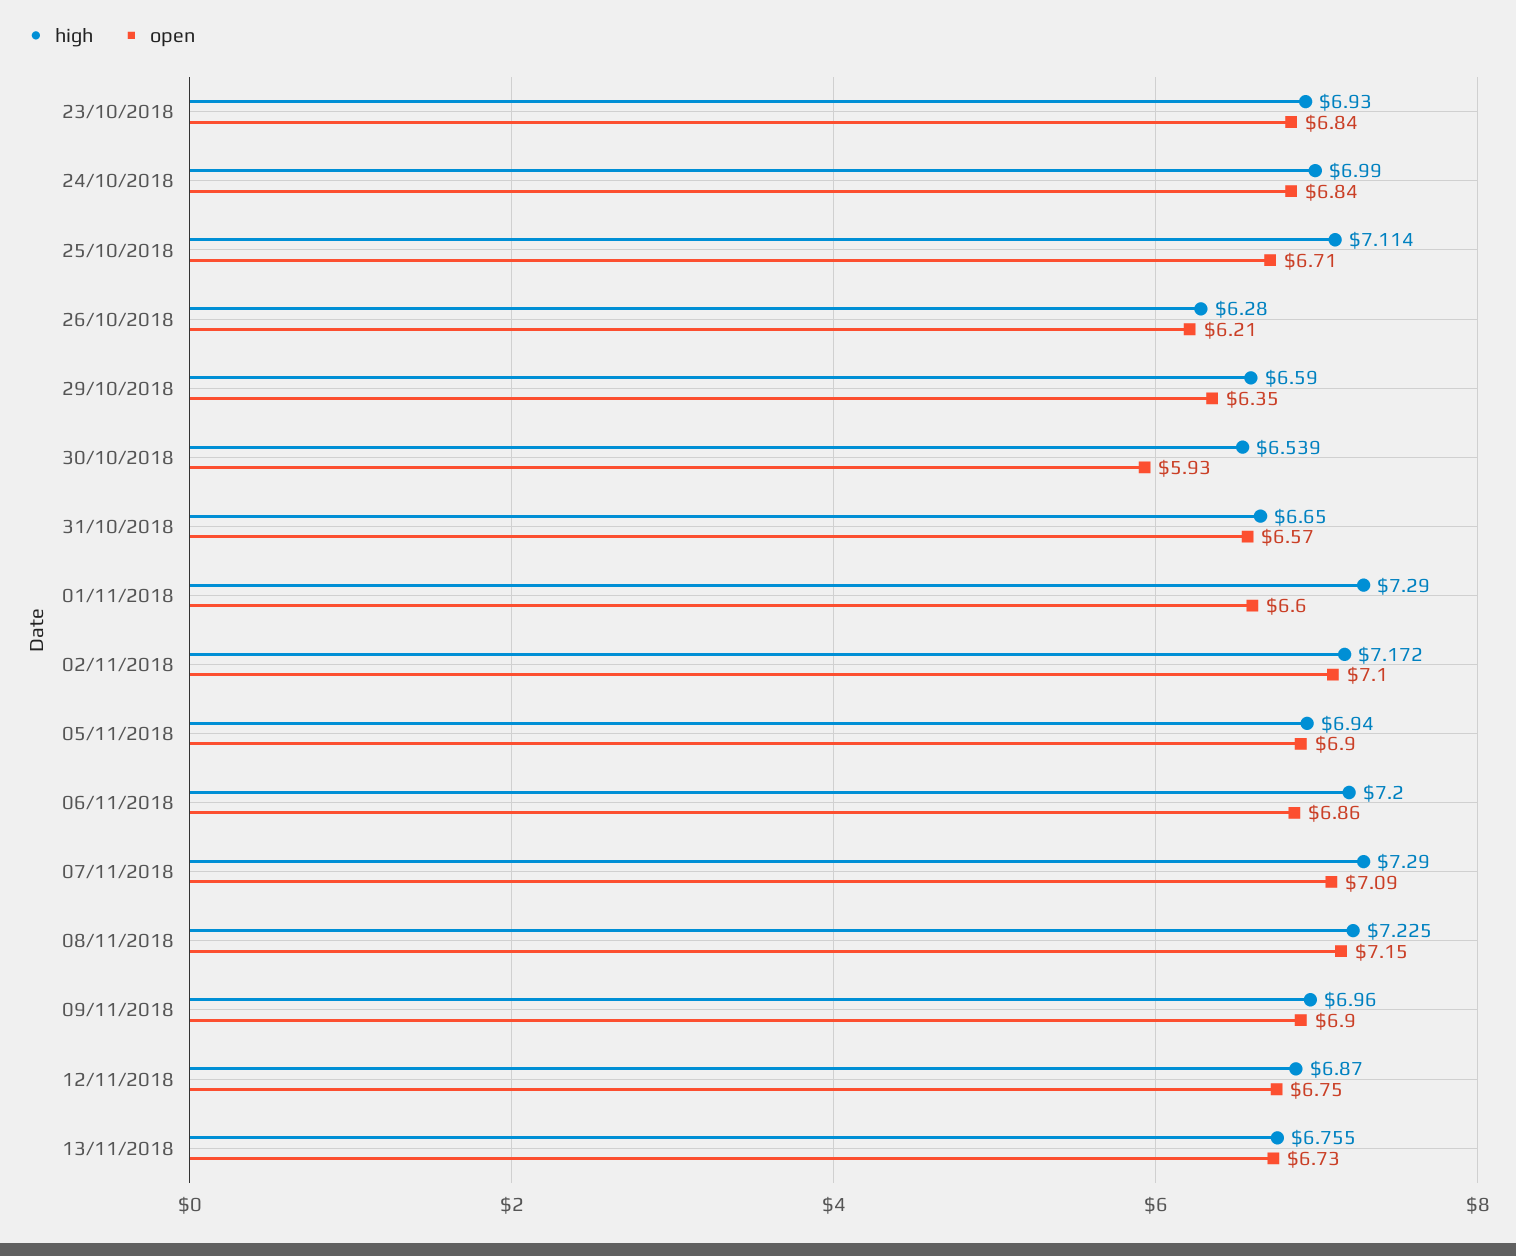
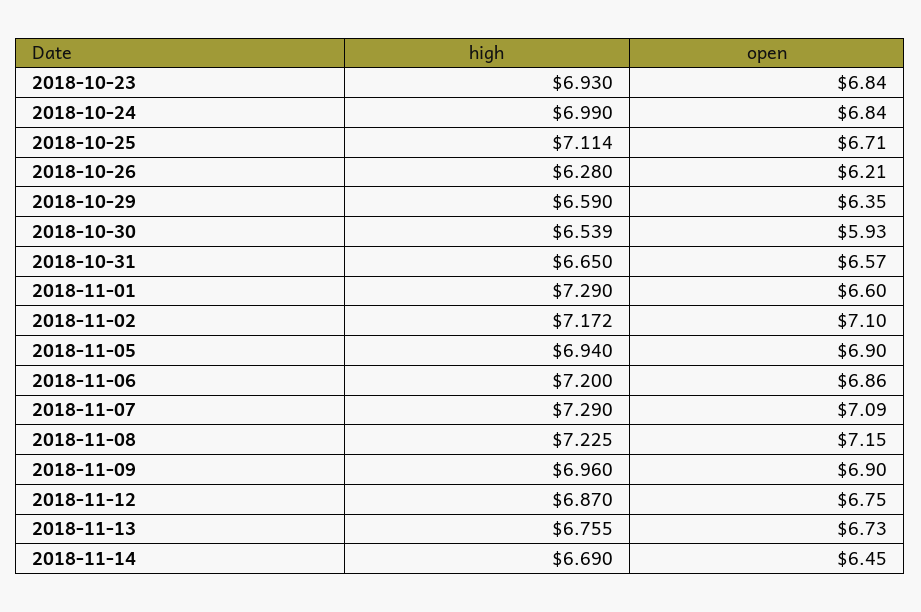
high, 2018-11-14: none -> 6.69
open, 2018-11-14: none -> 6.45

